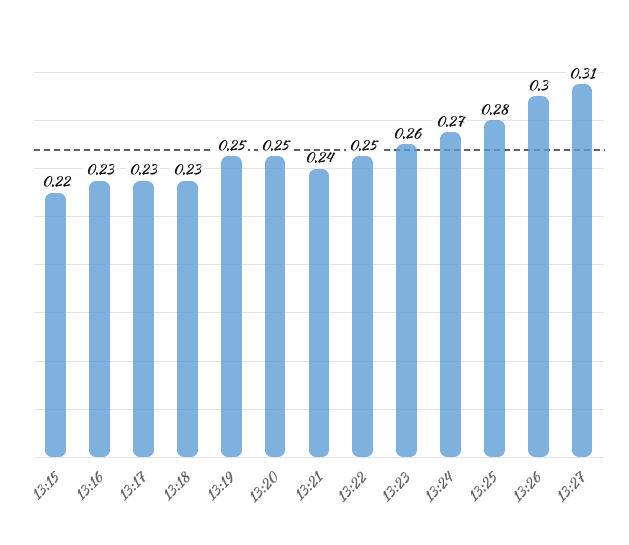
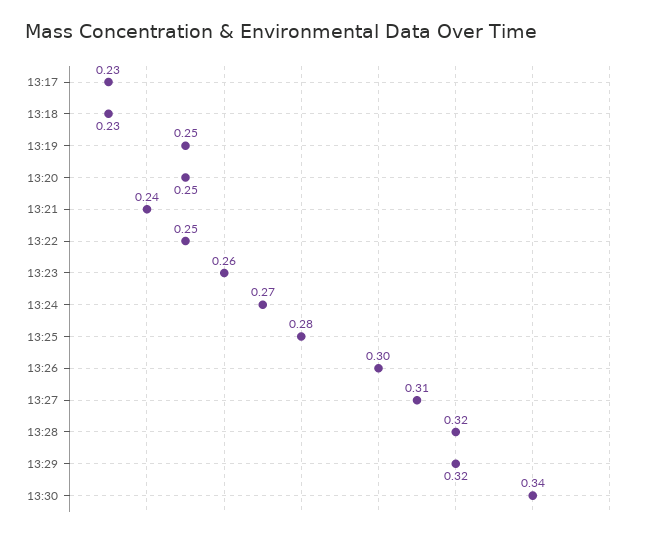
13:15: 0.22 -> none
13:16: 0.23 -> none
13:28: none -> 0.32
13:29: none -> 0.32
13:30: none -> 0.34

